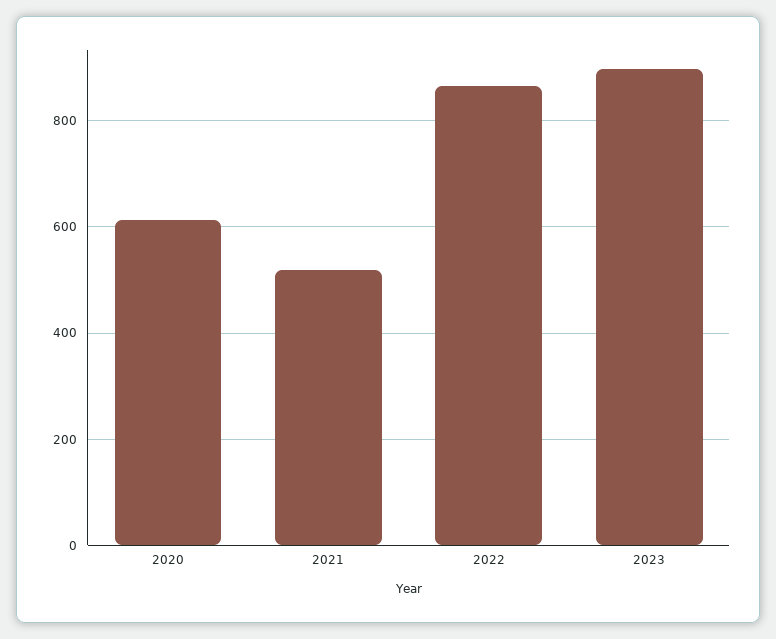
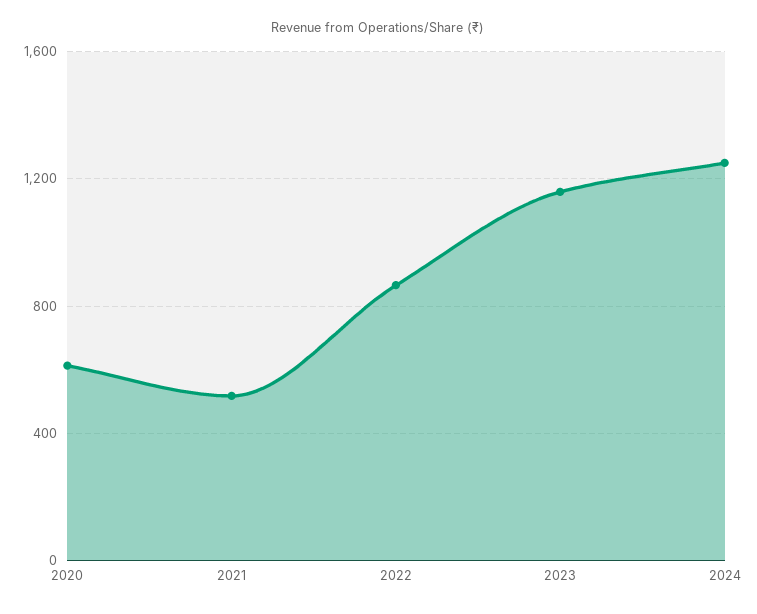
2023: 900 -> 1150
2024: none -> 1250

